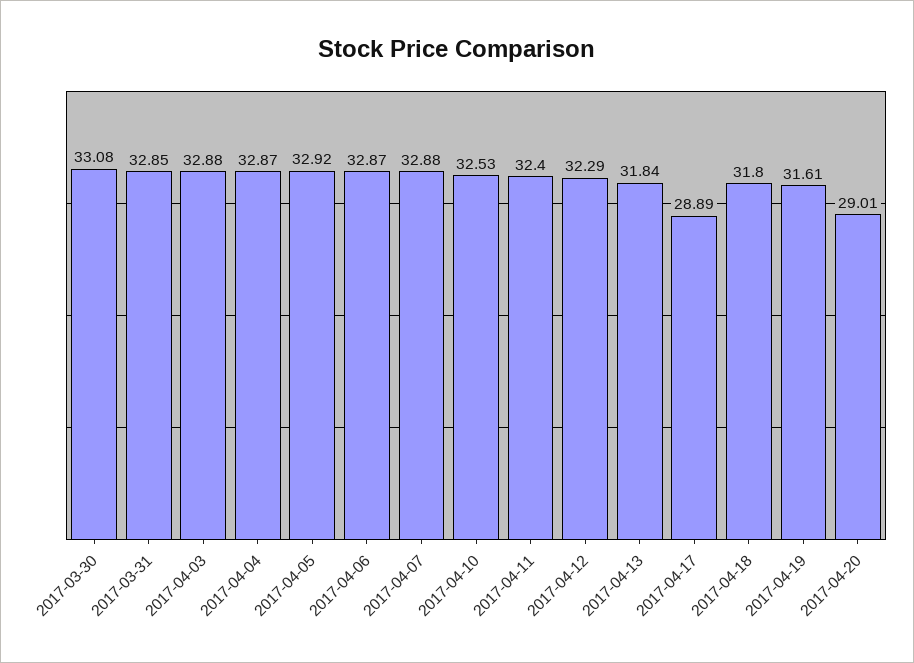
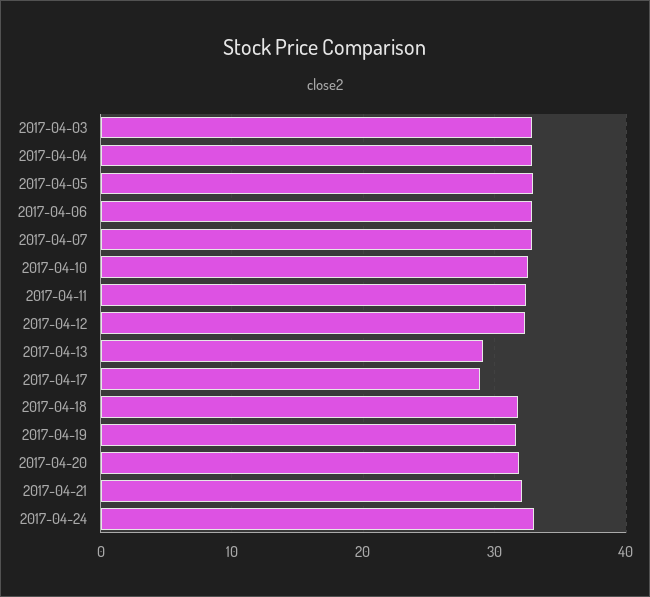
2017-03-30: 33.08 -> none
2017-03-31: 32.85 -> none
2017-04-13: 31.84 -> 29
2017-04-20: 29.01 -> 32
2017-04-21: none -> 32
2017-04-24: none -> 33

